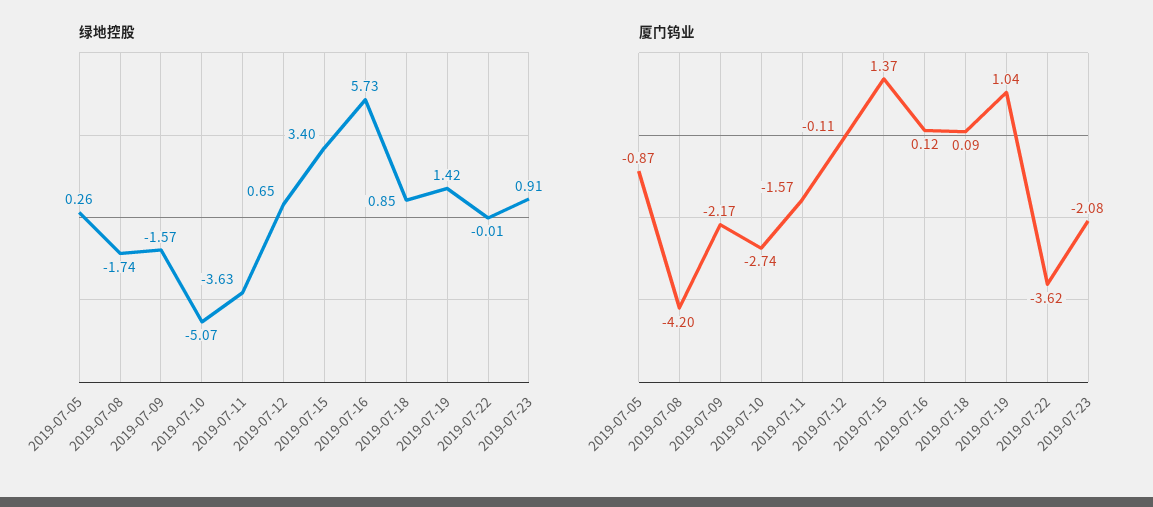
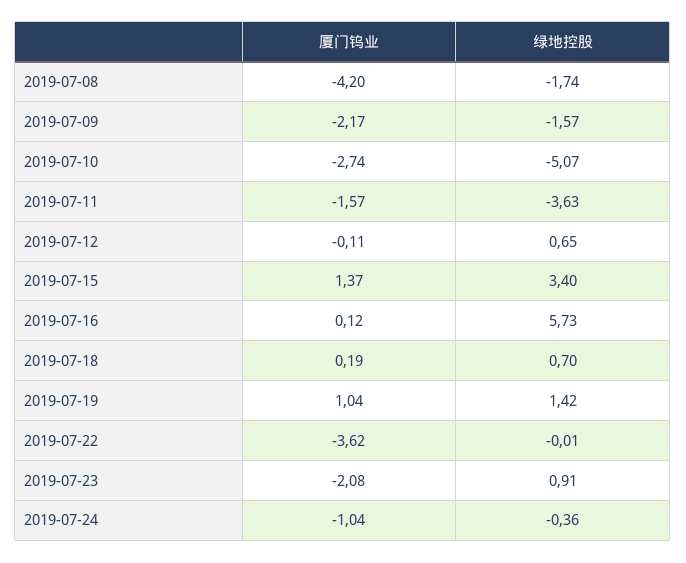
绿地控股, 2019-07-05: 0.26 -> none
绿地控股, 2019-07-18: 0.85 -> 0.7
厦门钨业, 2019-07-05: -0.87 -> none
厦门钨业, 2019-07-18: 0.09 -> 0.19
厦门钨业, 2019-07-24: none -> -1.04
绿地控股, 2019-07-24: none -> -0.36

